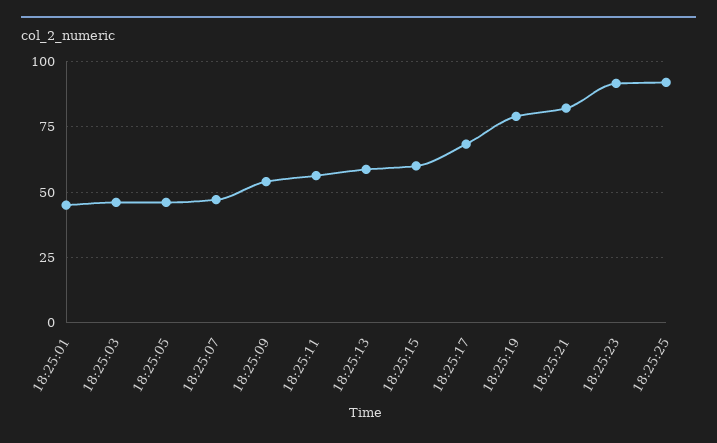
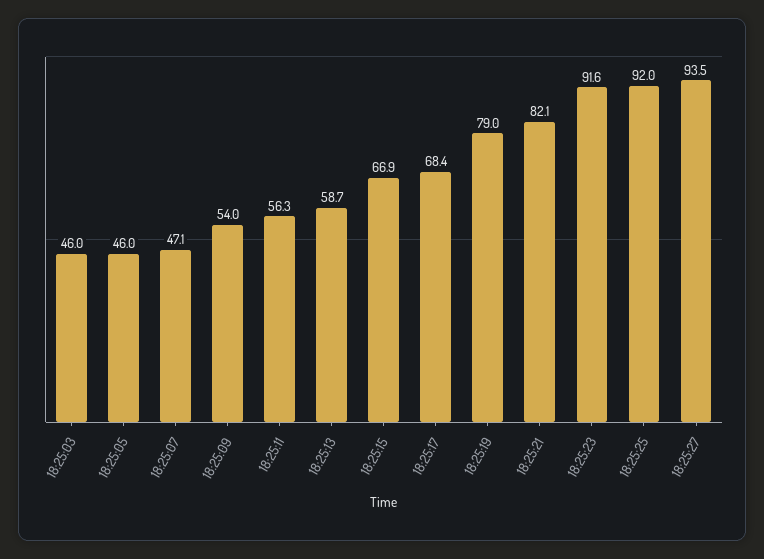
18:25:01: 45 -> none
18:25:15: 60 -> 66.9
18:25:27: none -> 93.5

